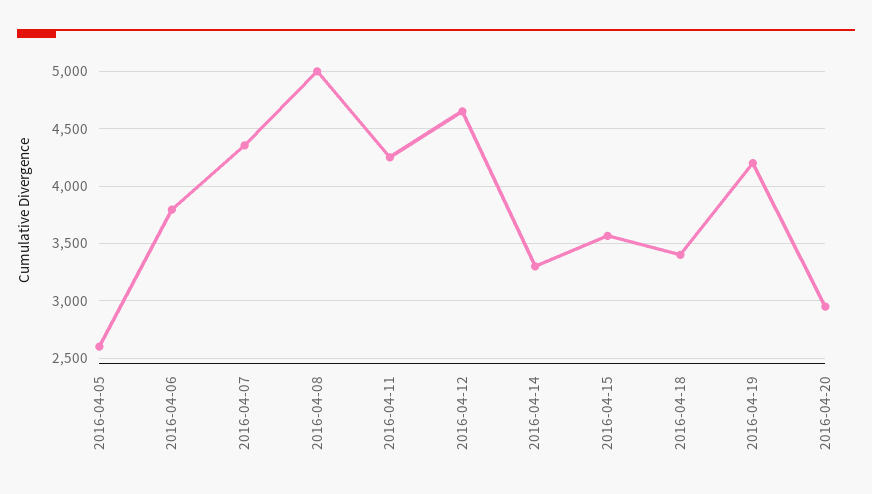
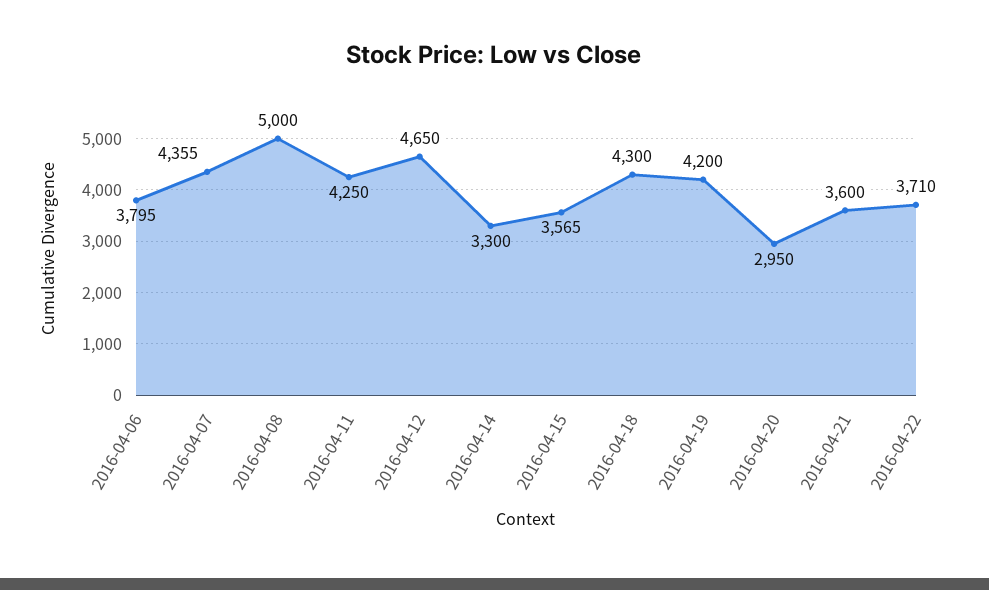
2016-04-05: 2600 -> none
2016-04-18: 3400 -> 4300
2016-04-21: none -> 3600
2016-04-22: none -> 3710

